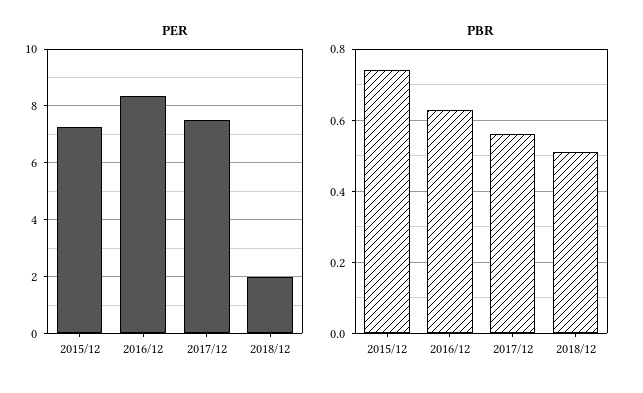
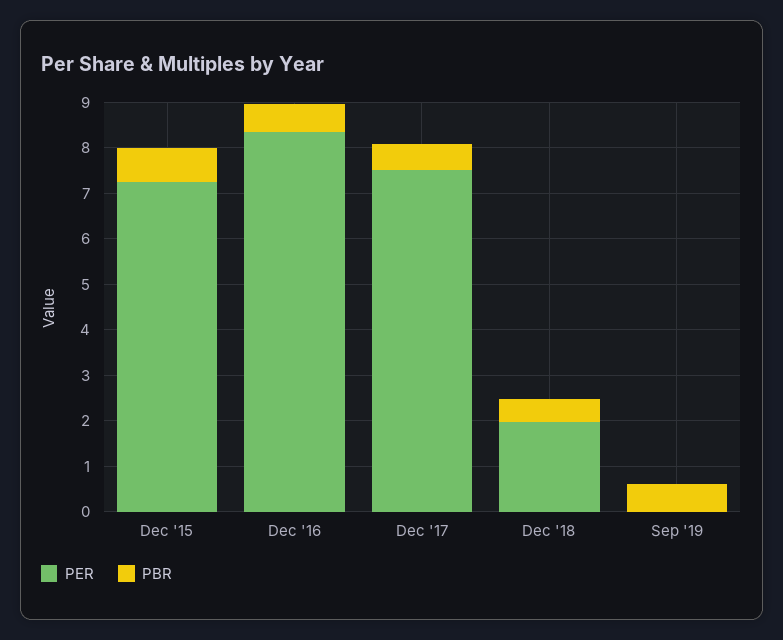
PER, Sep '19: none -> 0
PBR, Sep '19: none -> 0.6

